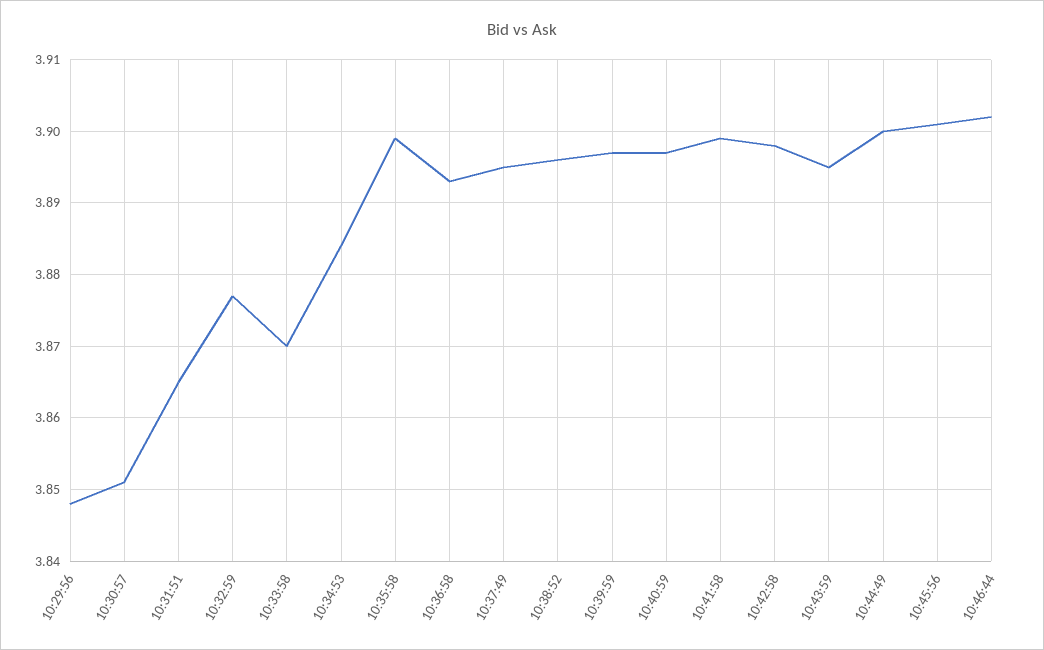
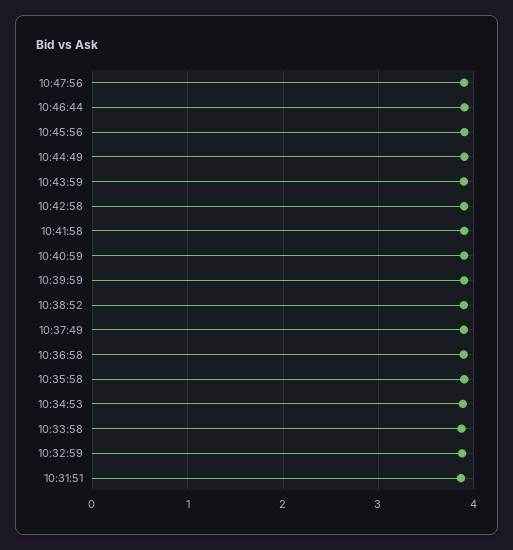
10:29:56: 3.848 -> none
10:30:57: 3.851 -> none
10:47:56: none -> 3.9

